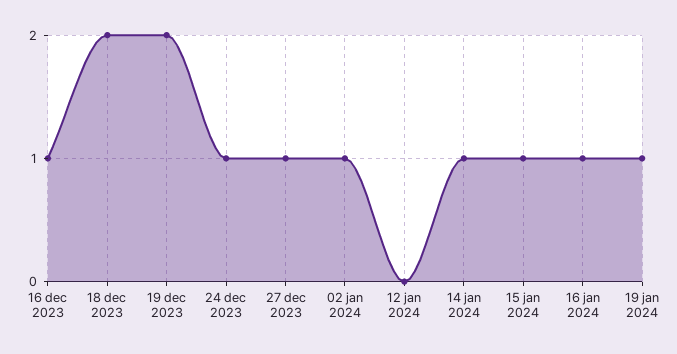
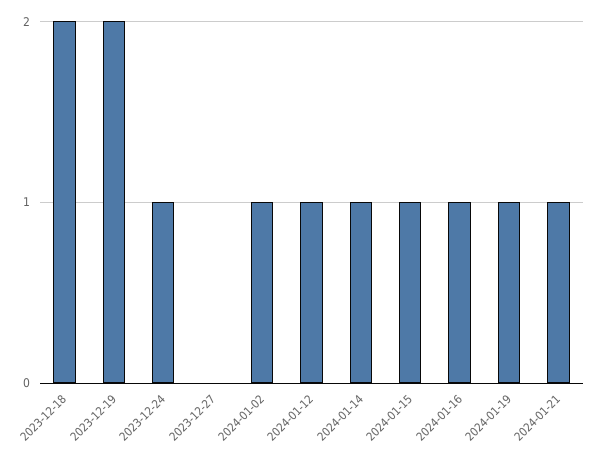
16 dec 2023: 1 -> none
27 dec 2023: 1 -> 0
12 jan 2024: 0 -> 1
2024-01-21: none -> 1

